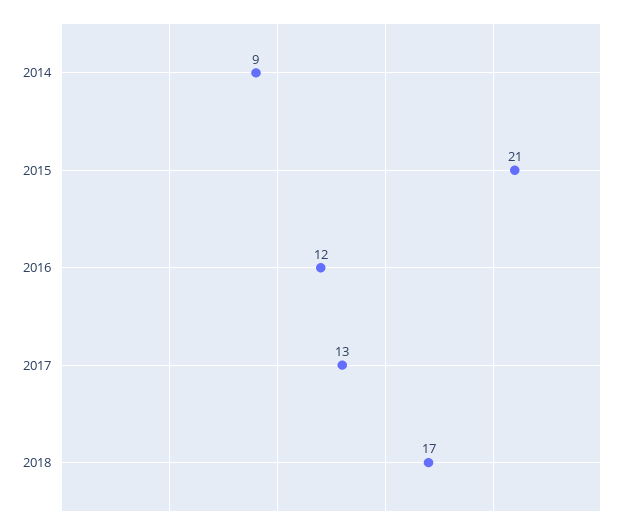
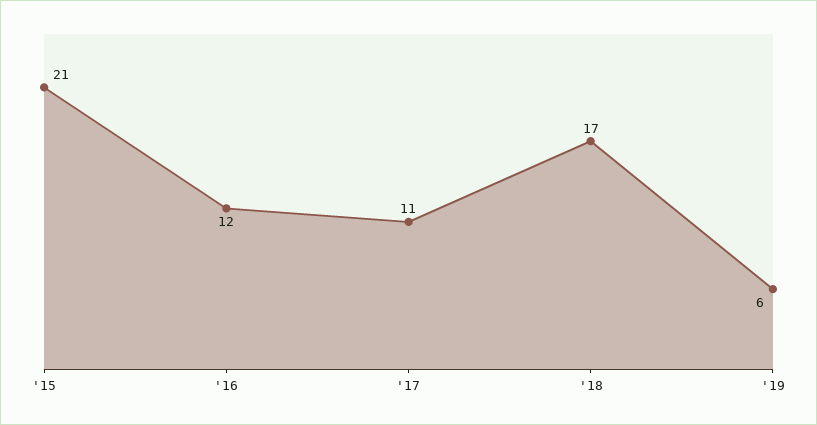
2014: 9 -> none
2017: 13 -> 11
'19: none -> 6

